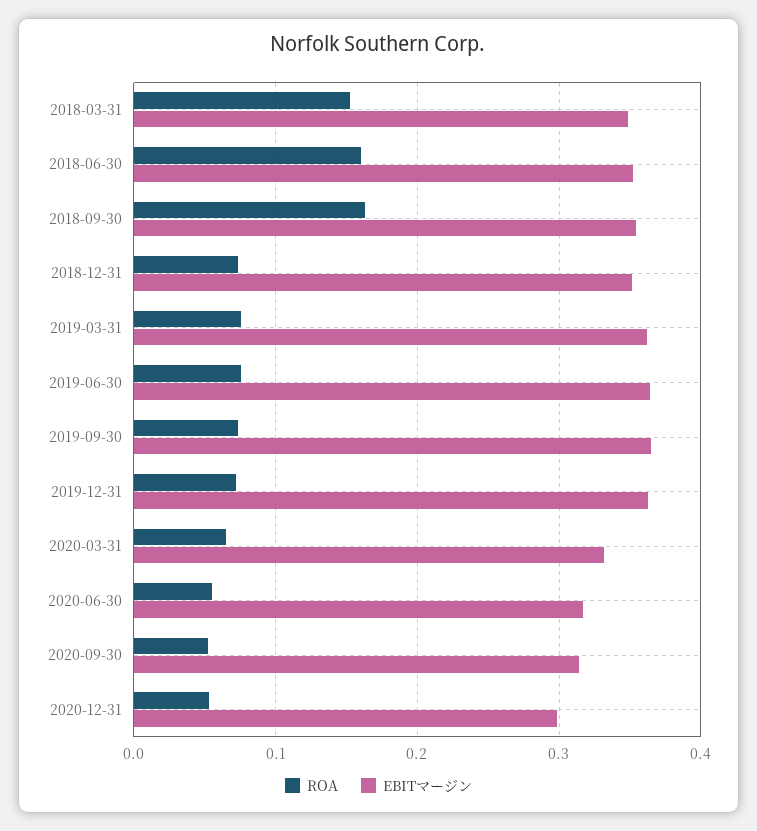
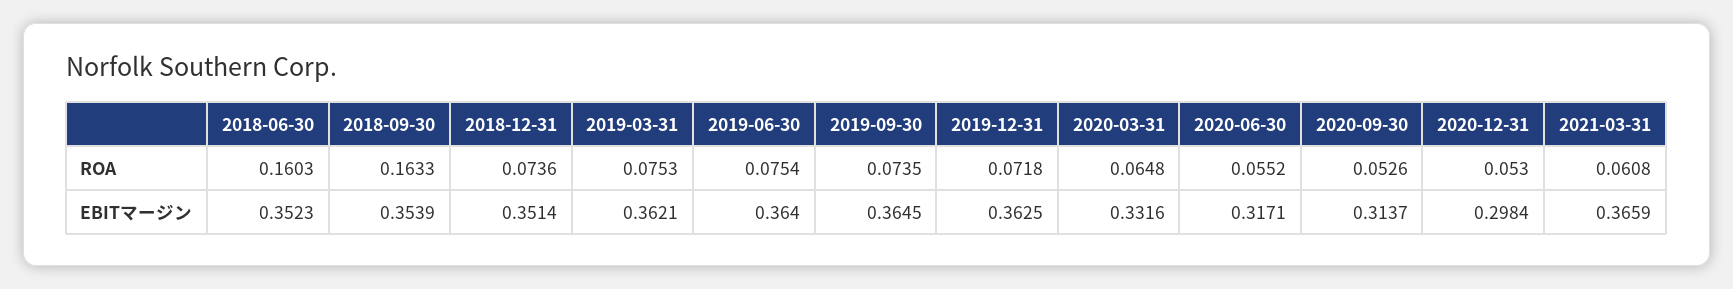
ROA, 2018-03-31: 0.15 -> none
EBITマージン, 2018-03-31: 0.35 -> none
ROA, 2021-03-31: none -> 0.0608
EBITマージン, 2021-03-31: none -> 0.3659

